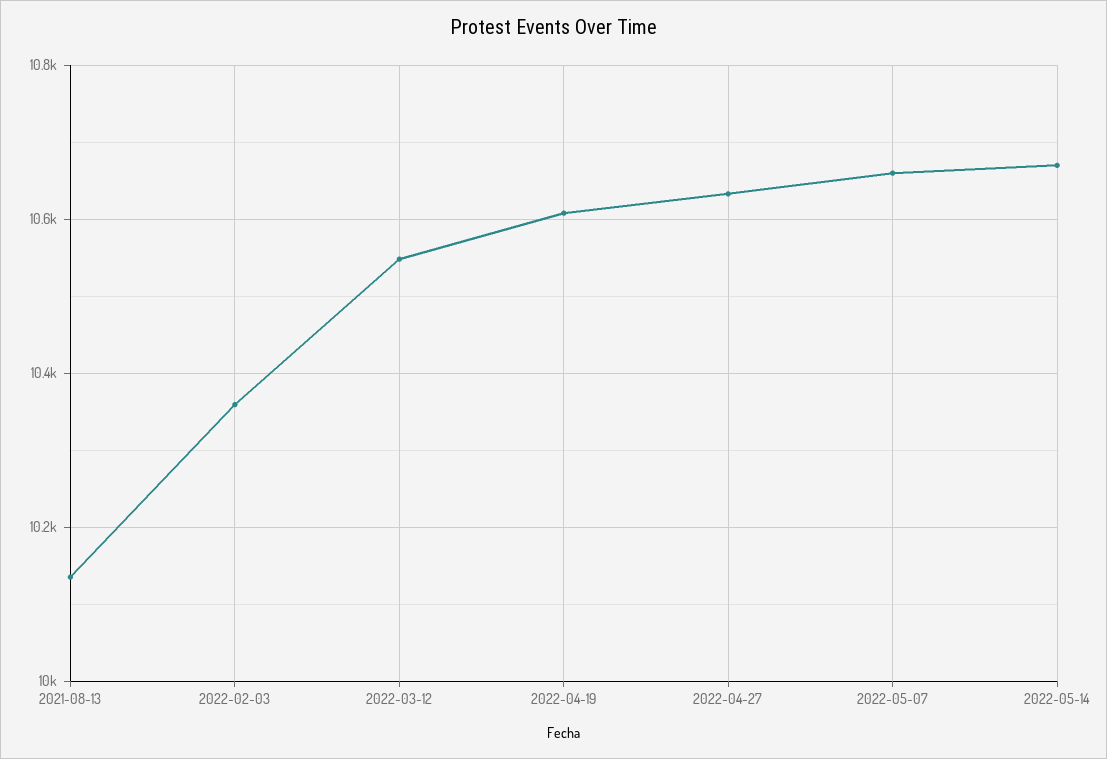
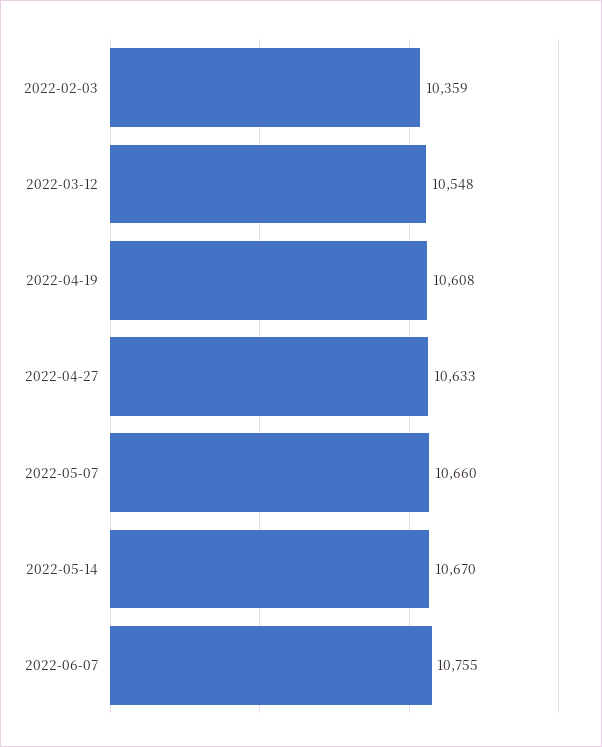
2021-08-13: 10140 -> none
2022-06-07: none -> 10755

